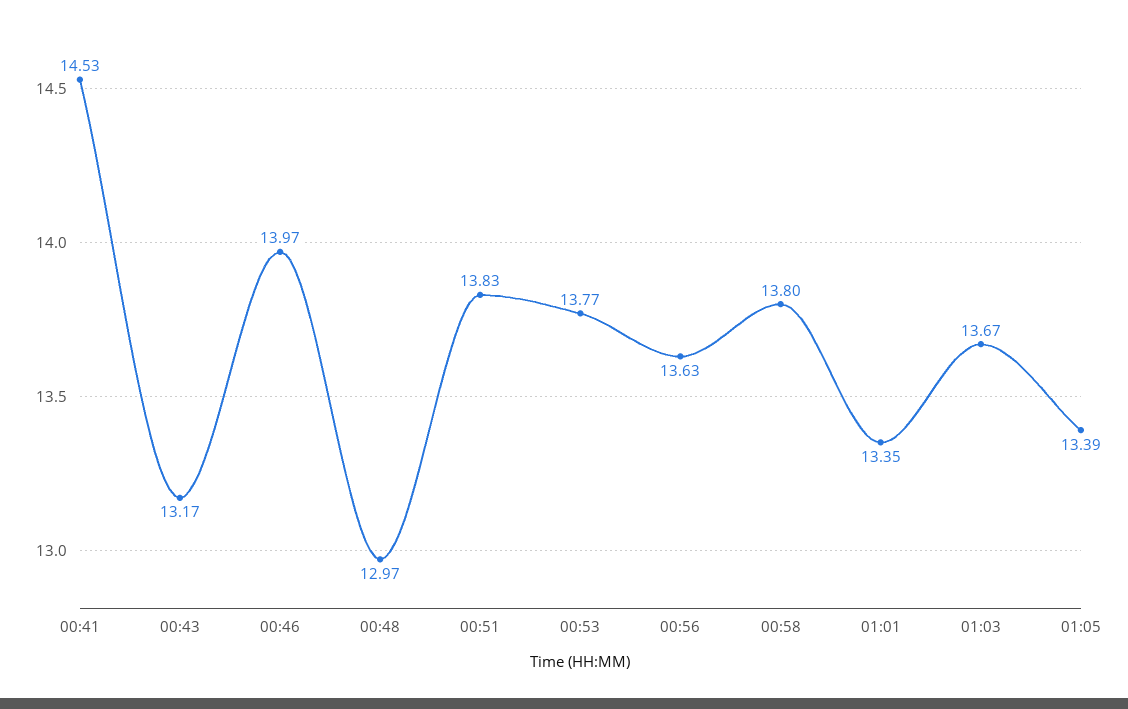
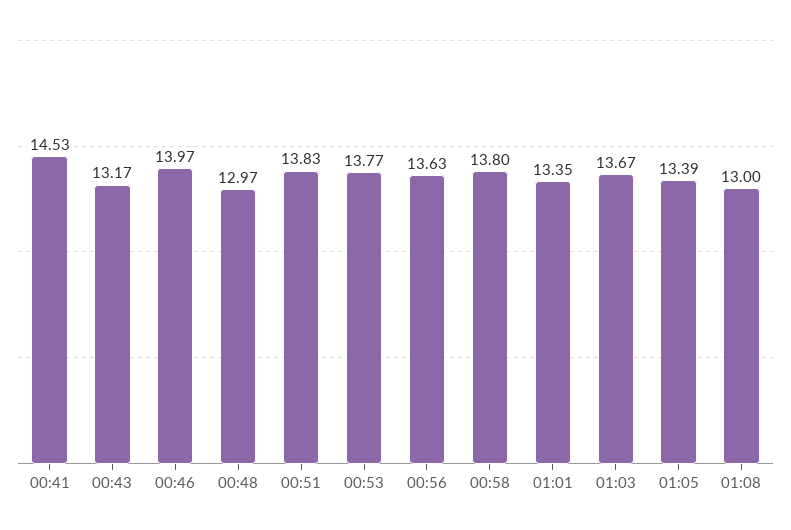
01:08: none -> 13

